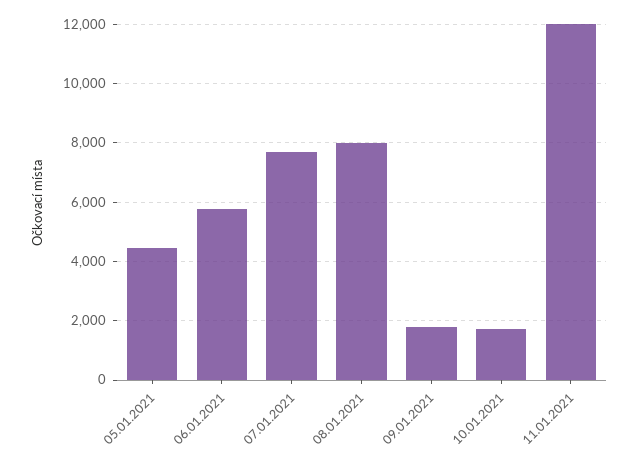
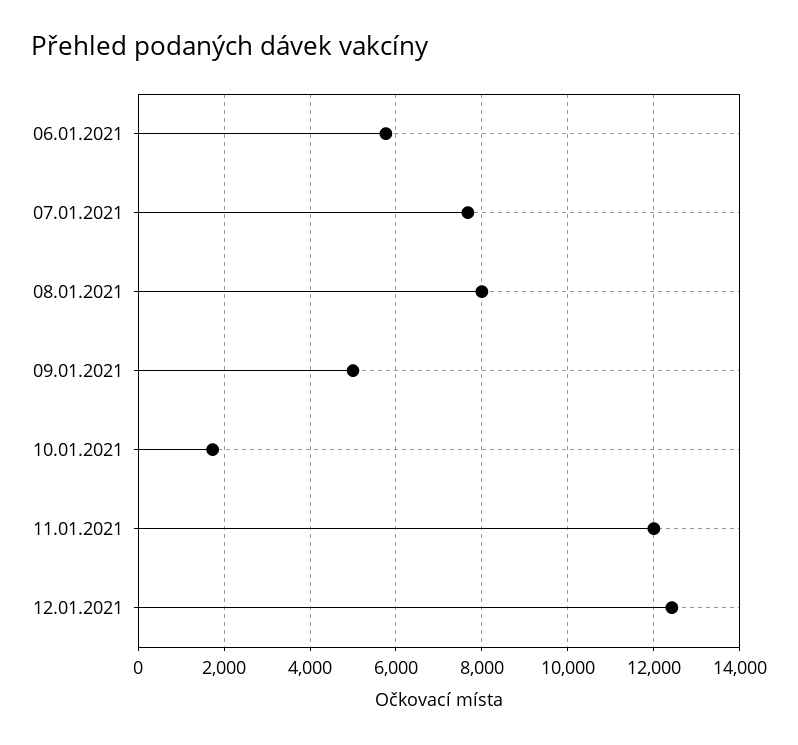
05.01.2021: 4500 -> none
09.01.2021: 1750 -> 5000
12.01.2021: none -> 12400

